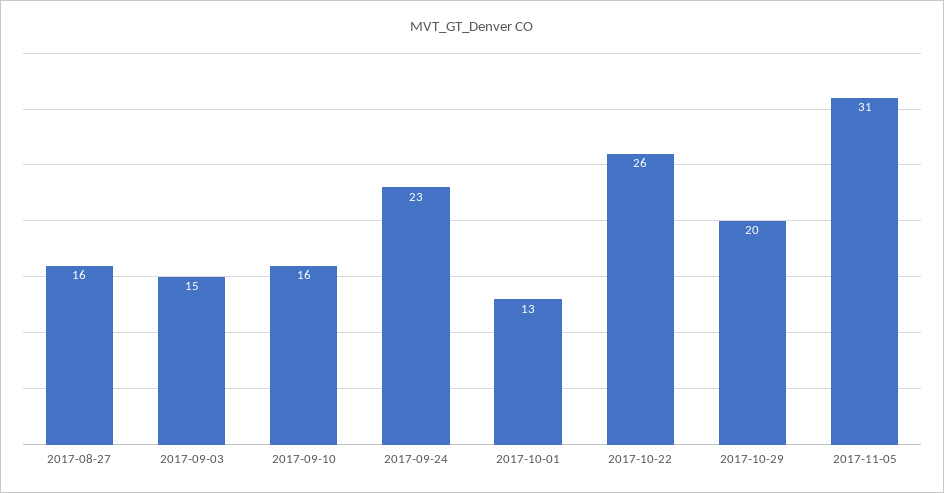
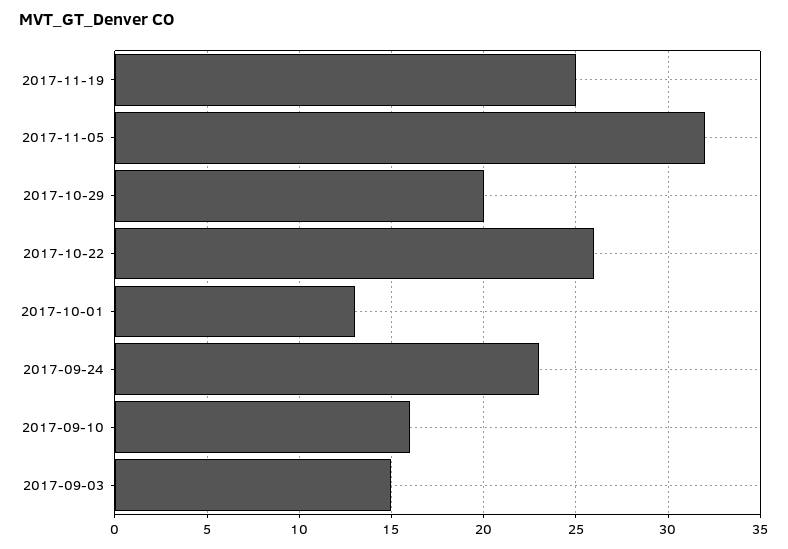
2017-08-27: 16 -> none
2017-11-05: 31 -> 32
2017-11-19: none -> 25

